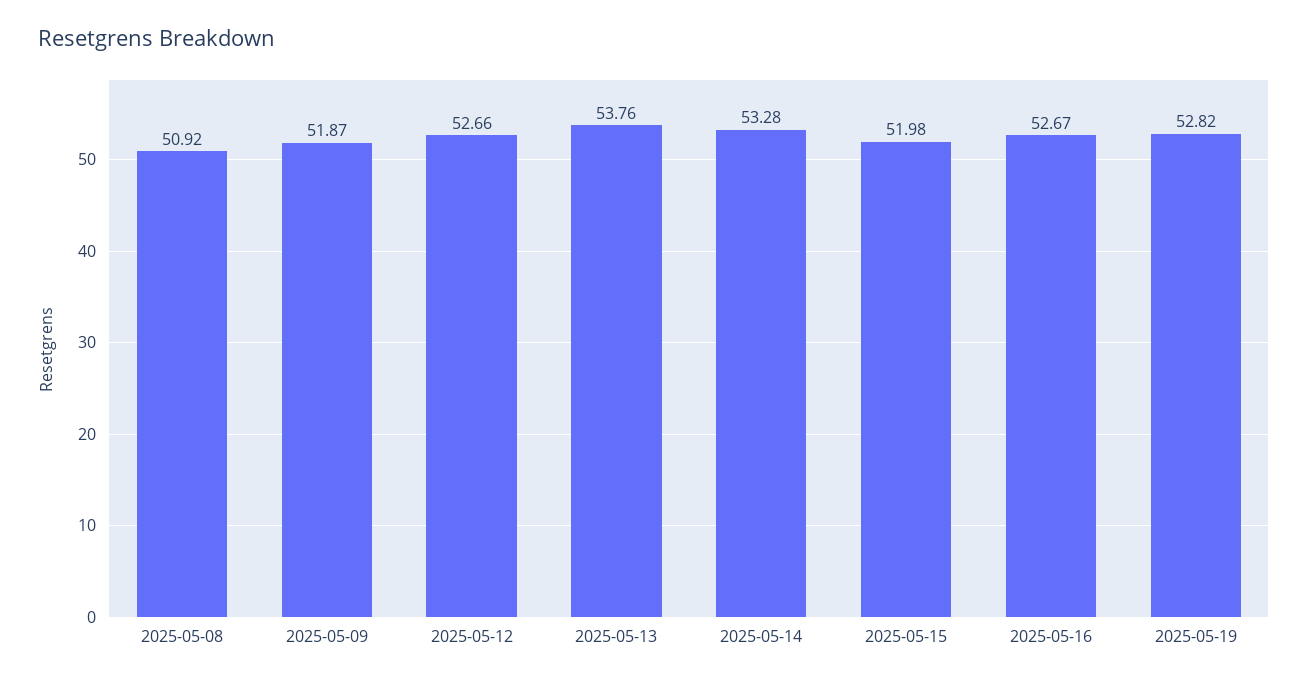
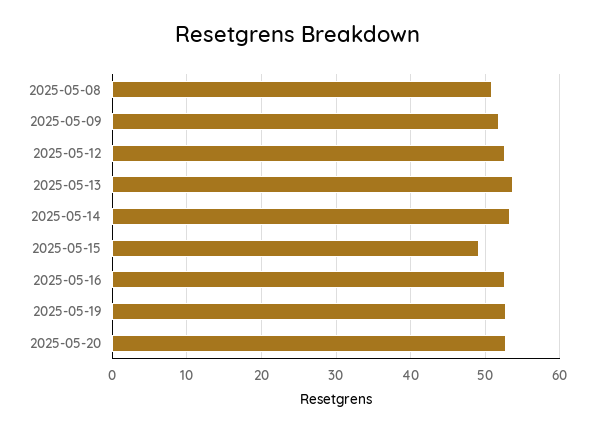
2025-05-15: 51.98 -> 49
2025-05-20: none -> 53

